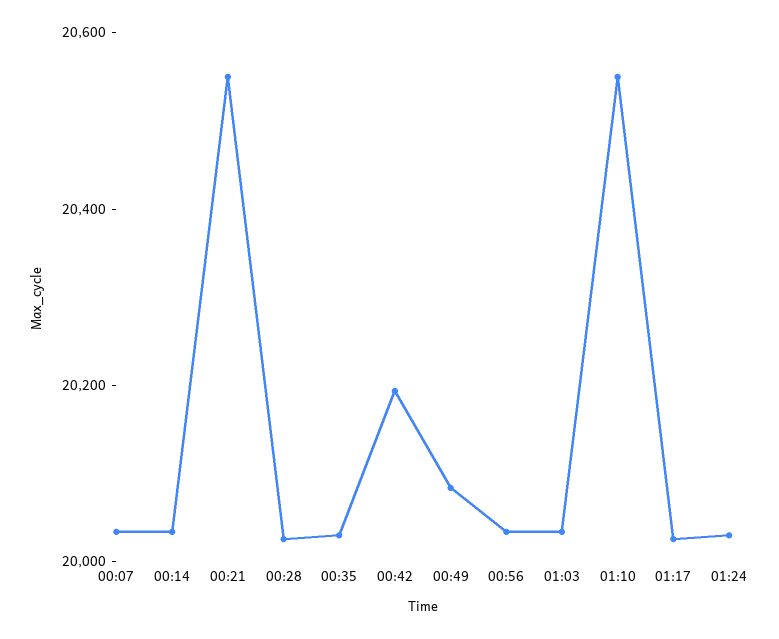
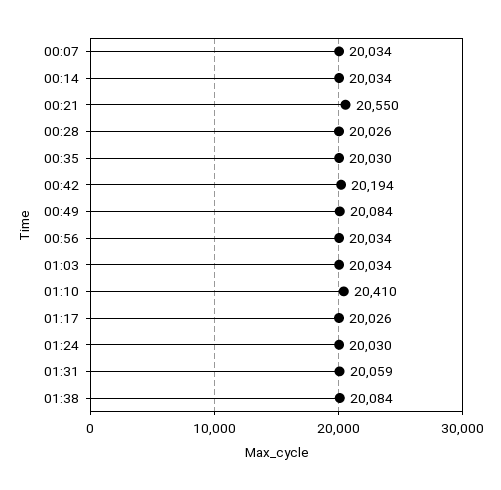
01:10: 20550 -> 20410
01:31: none -> 20059
01:38: none -> 20084

